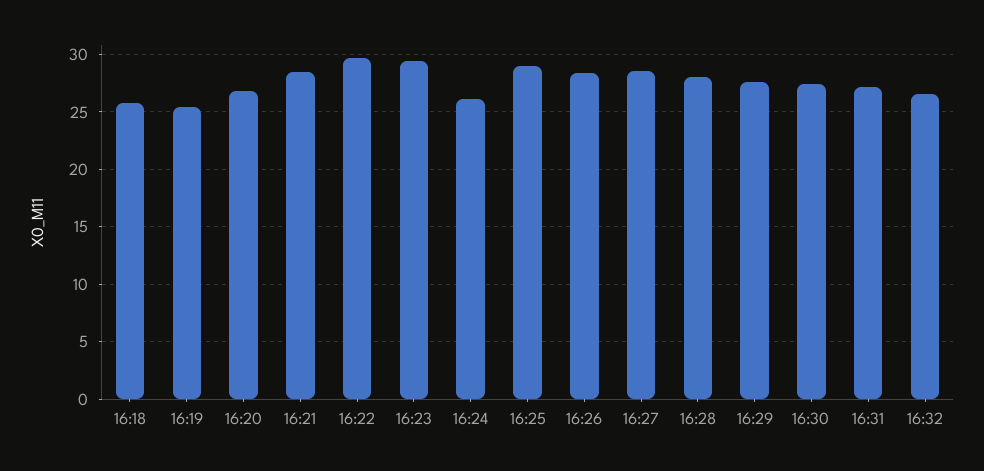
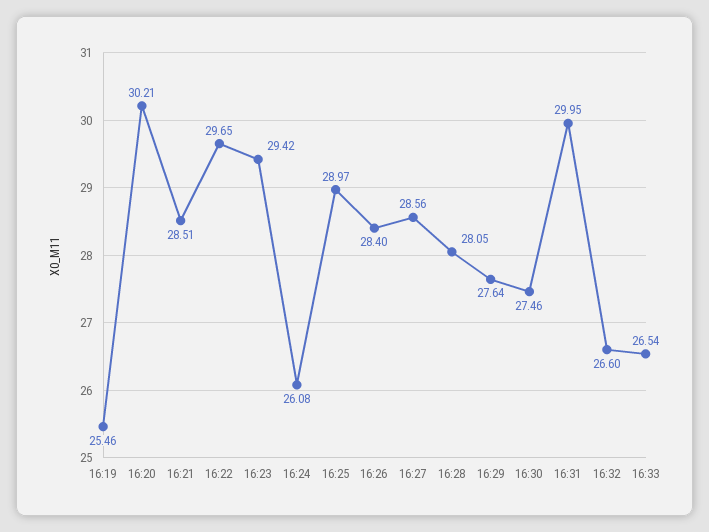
16:18: 26 -> none
16:20: 27 -> 30.21
16:31: 27 -> 29.95
16:33: none -> 26.54

